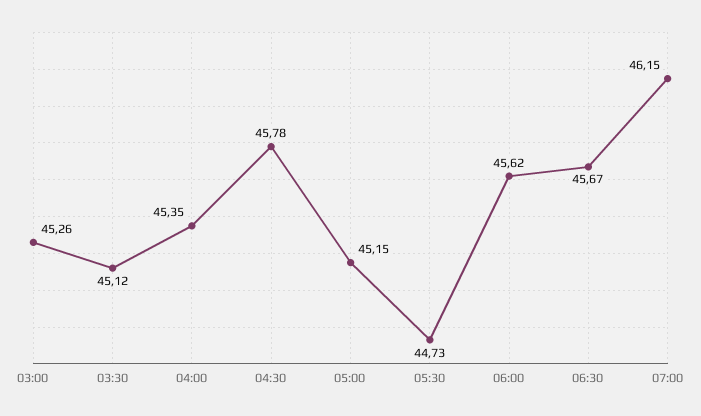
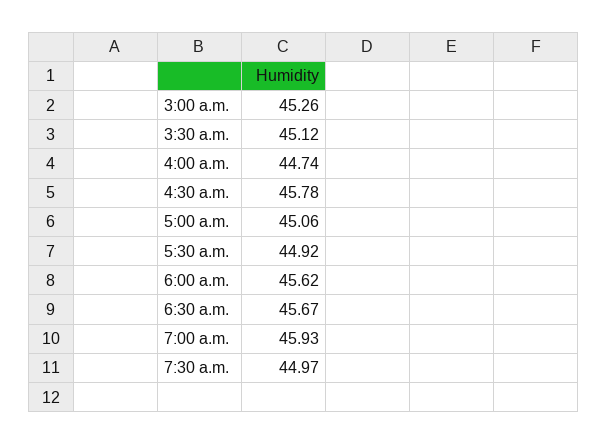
04:00: 45.35 -> 44.74
05:00: 45.15 -> 45.06
05:30: 44.73 -> 44.92
07:00: 46.15 -> 45.93
7:30 a.m.: none -> 44.97

